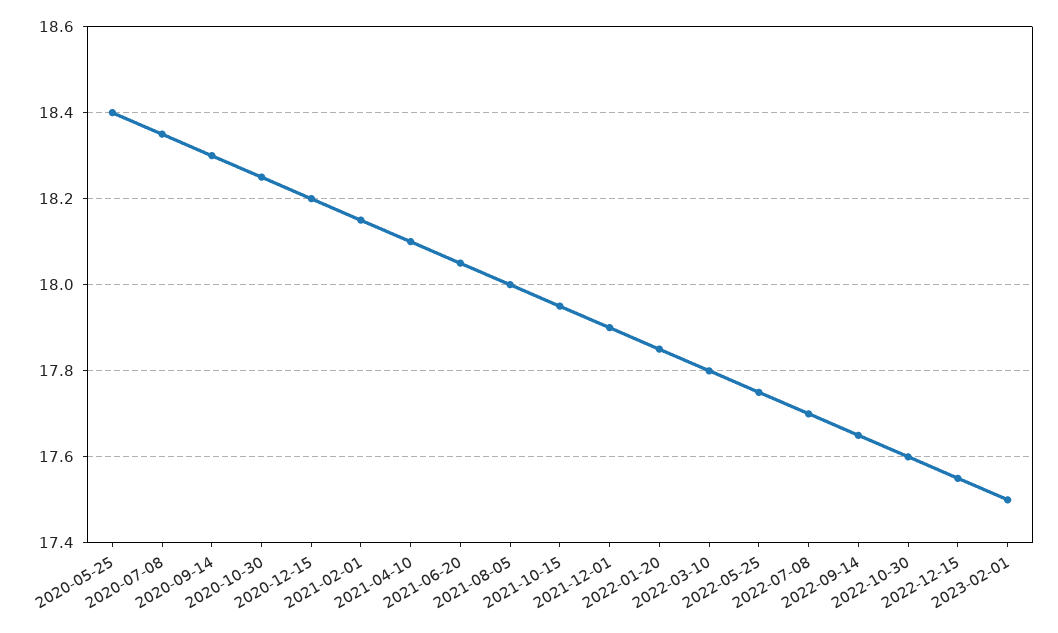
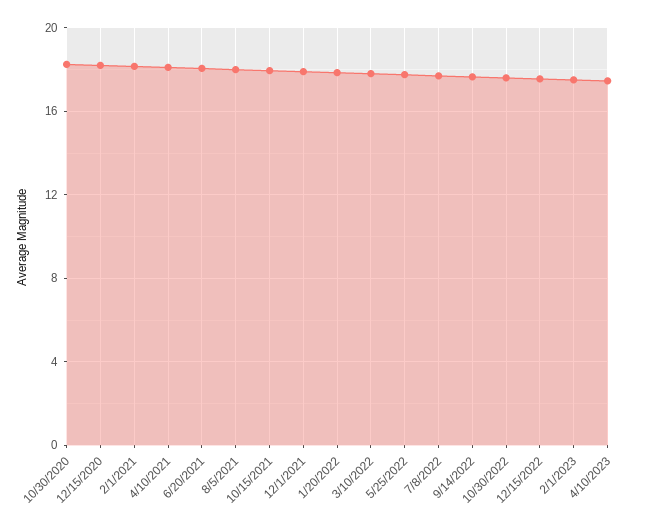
2020-05-25: 18.4 -> none
2020-07-08: 18.35 -> none
2020-09-14: 18.3 -> none
4/10/2023: none -> 17.5

